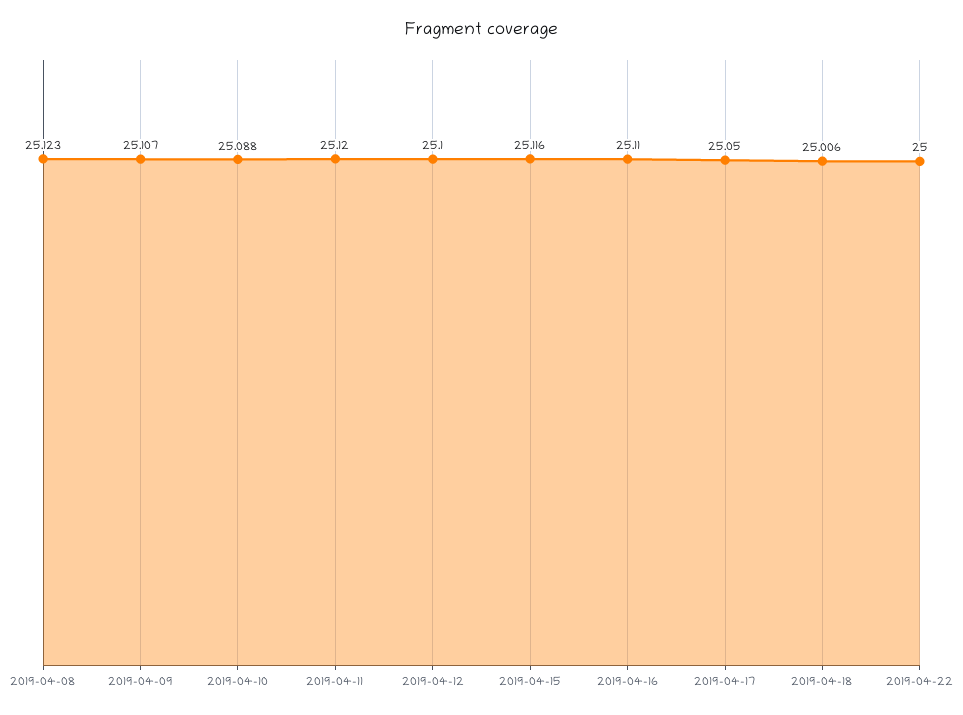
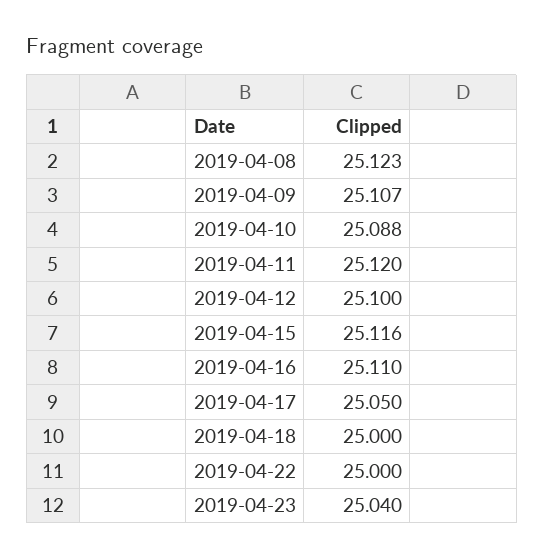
2019-04-18: 25.006 -> 25
2019-04-23: none -> 25.04

